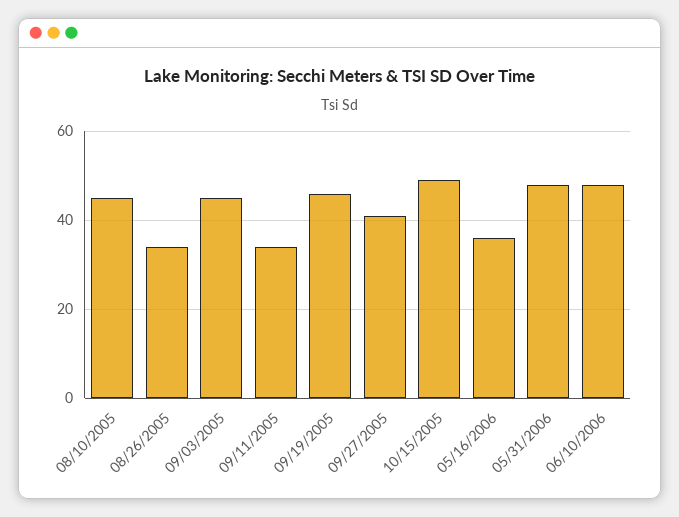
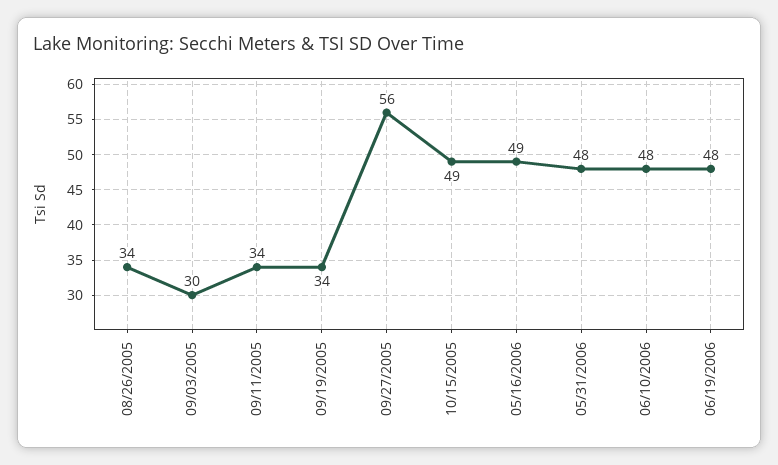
08/10/2005: 45 -> none
09/03/2005: 45 -> 30
09/19/2005: 45 -> 34
09/27/2005: 40 -> 56
05/16/2006: 35 -> 49
06/19/2006: none -> 48

